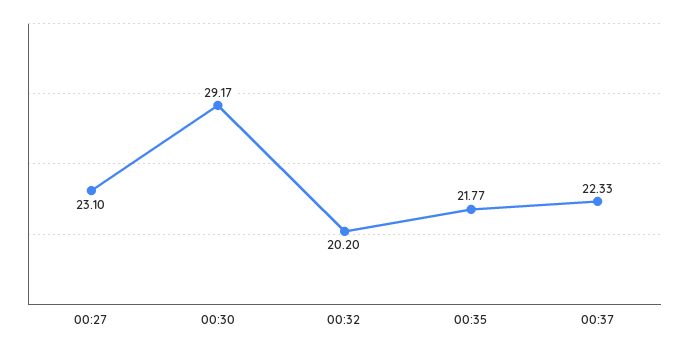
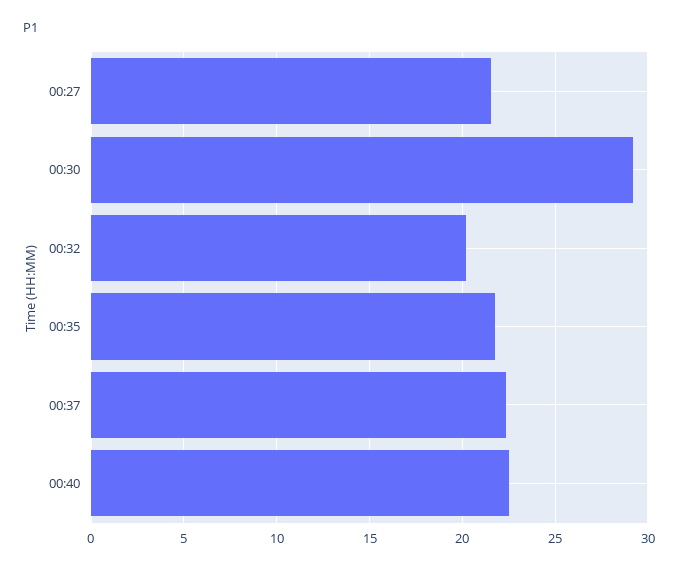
00:27: 23.1 -> 21.5
00:40: none -> 22.5

